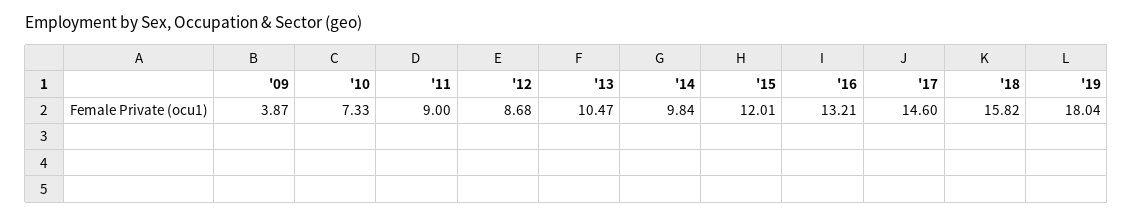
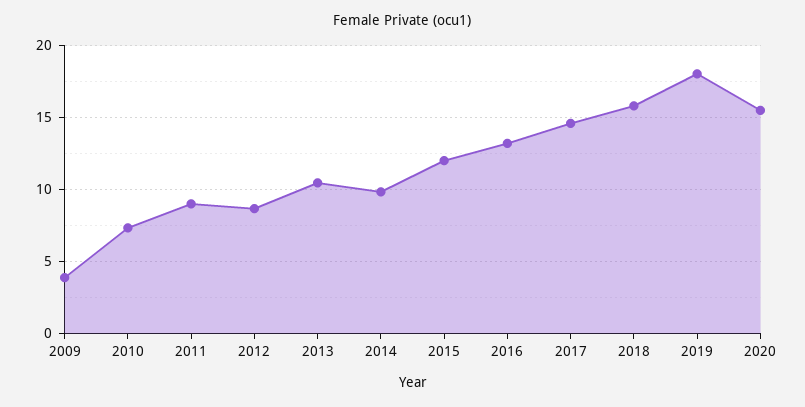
2020: none -> 15.5

